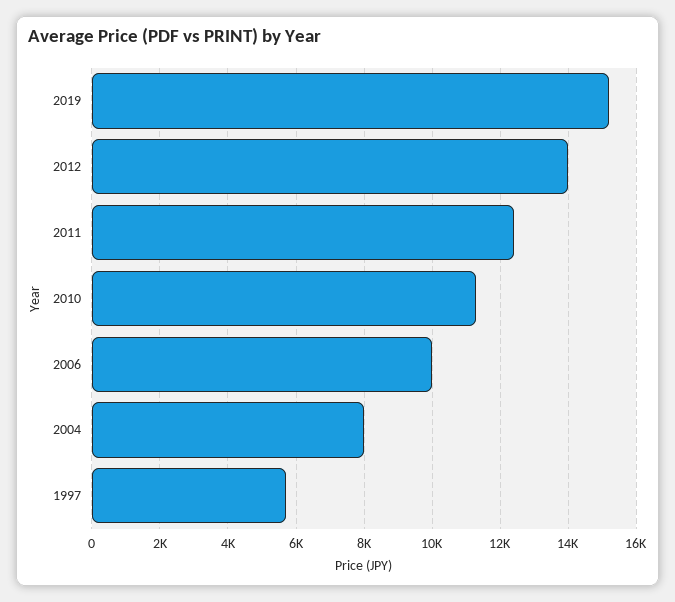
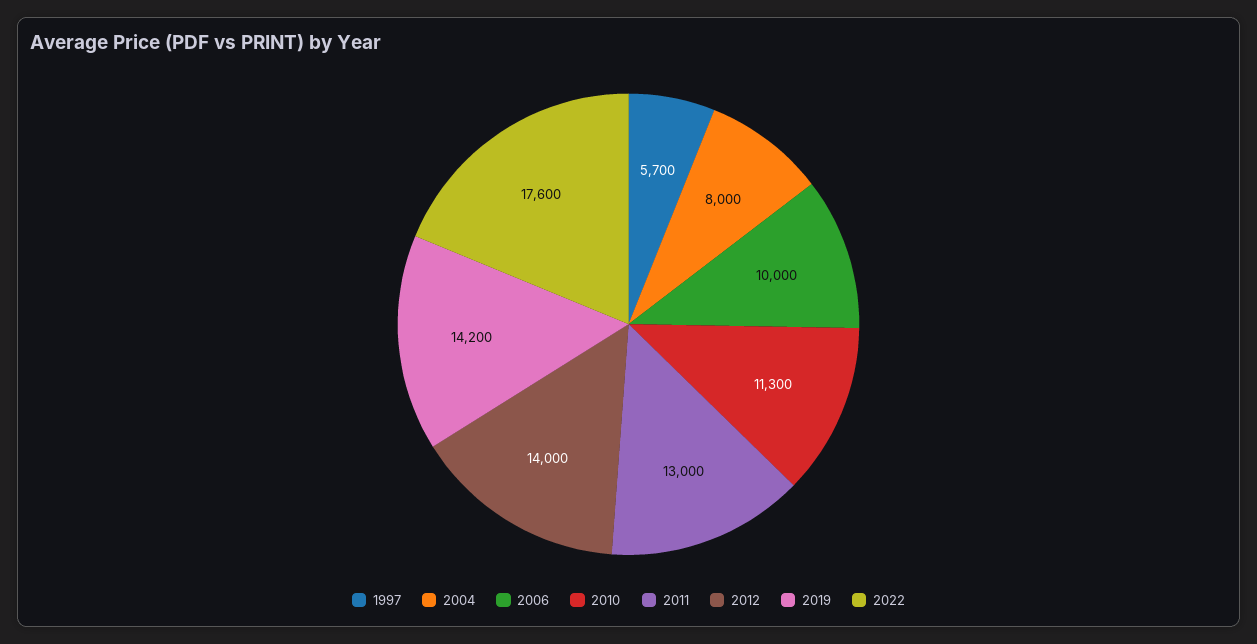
2019: 15200 -> 14200
2011: 12400 -> 13000
2022: none -> 17600

